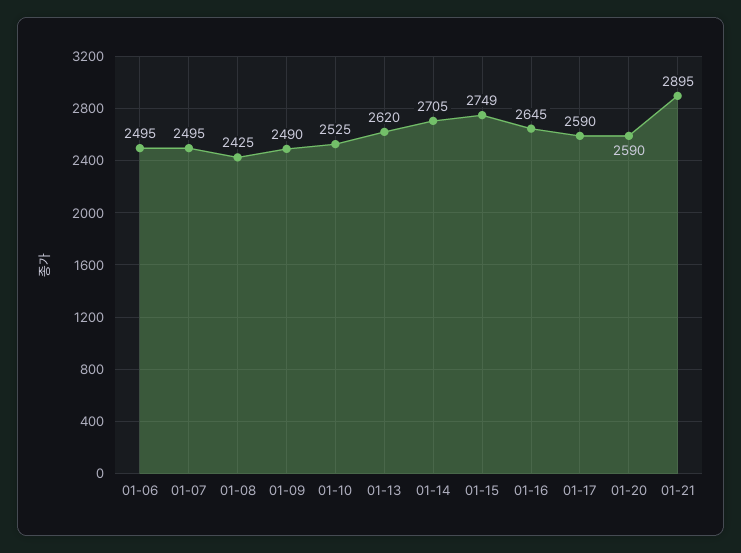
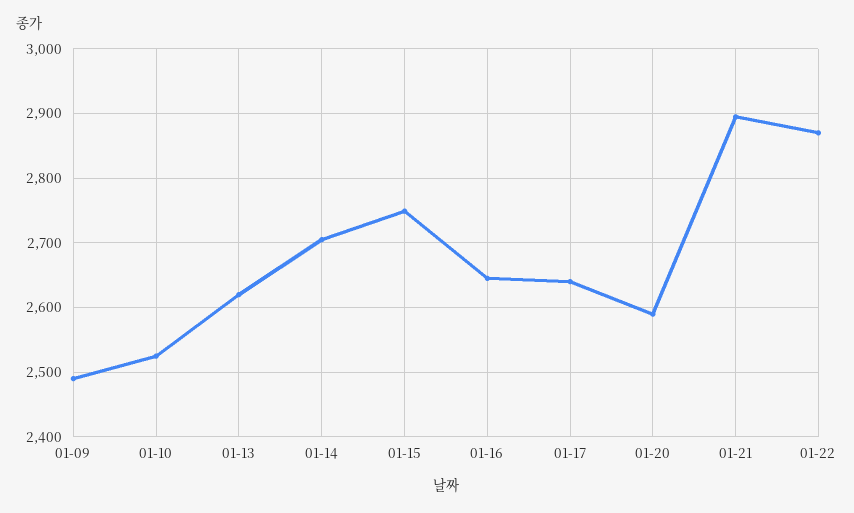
01-06: 2495 -> none
01-07: 2495 -> none
01-08: 2425 -> none
01-17: 2590 -> 2640
01-22: none -> 2870

